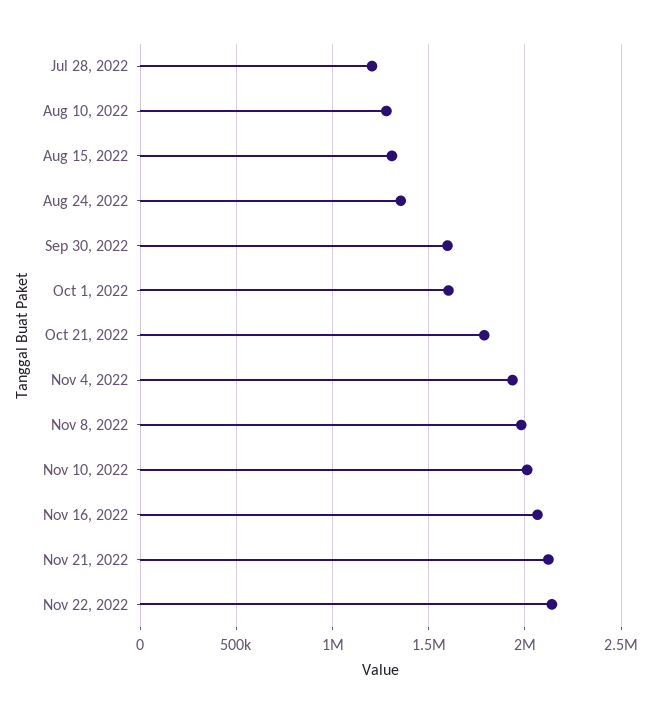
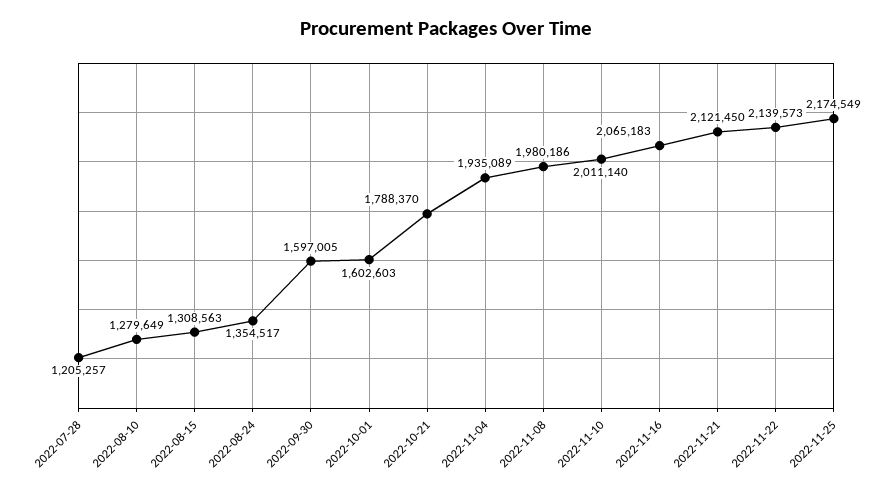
2022-11-25: none -> 2174549

